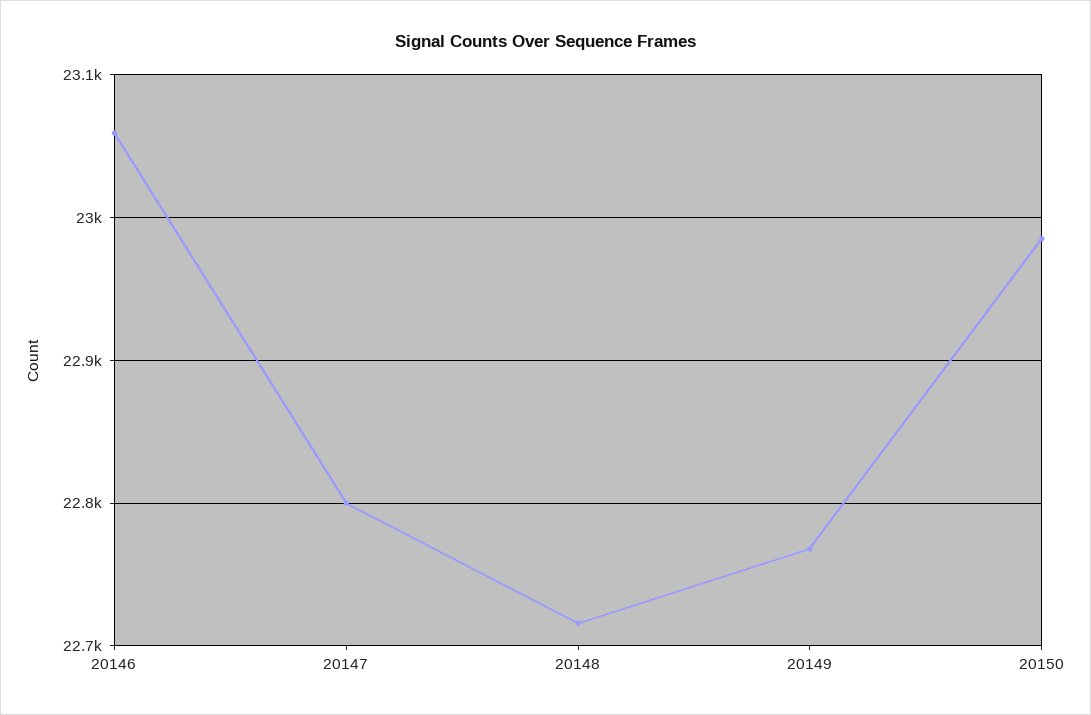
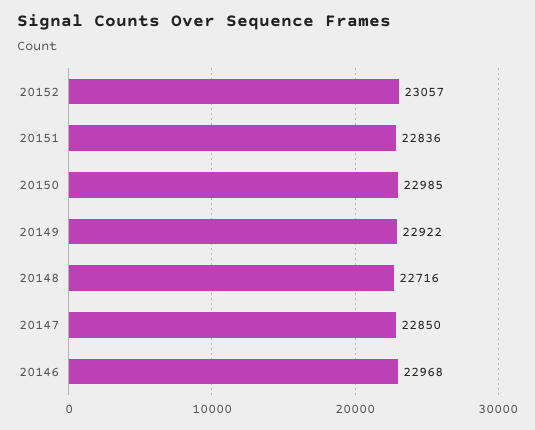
20146: 23060 -> 22968
20147: 22800 -> 22850
20149: 22770 -> 22922
20152: none -> 23057
20151: none -> 22836

